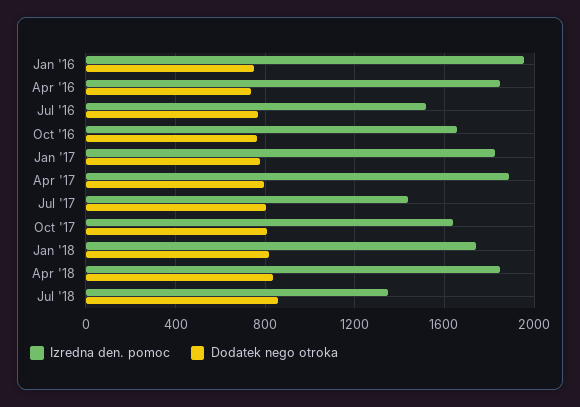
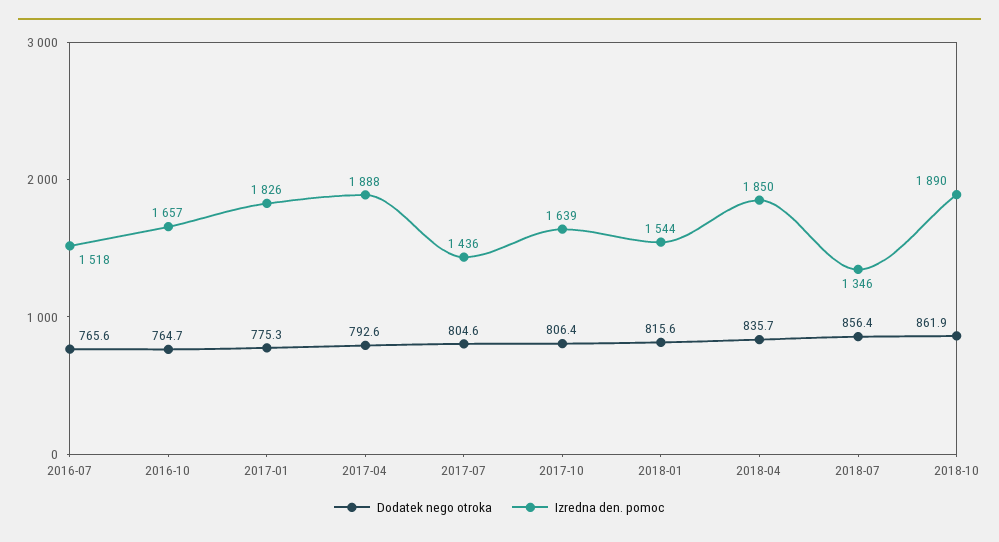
Izredna den. pomoc, Jan '16: 1950 -> none
Dodatek nego otroka, Jan '16: 750 -> none
Izredna den. pomoc, Apr '16: 1850 -> none
Dodatek nego otroka, Apr '16: 750 -> none
Izredna den. pomoc, Jan '18: 1750 -> 1544
Dodatek nego otroka, 2018-10: none -> 861.9
Izredna den. pomoc, 2018-10: none -> 1890

